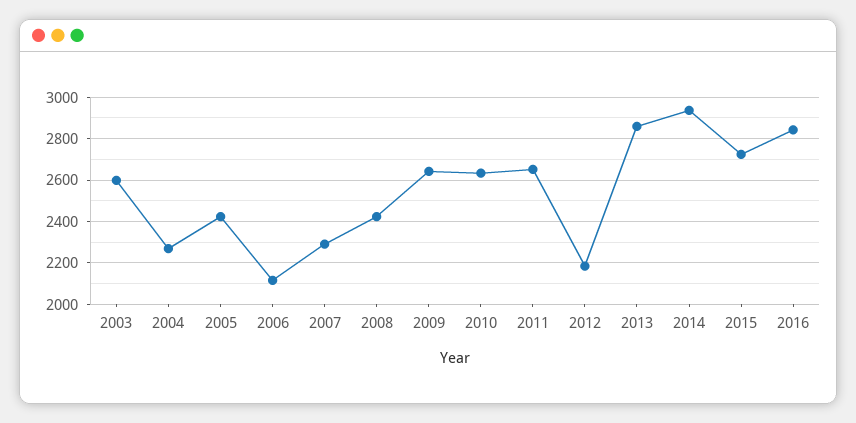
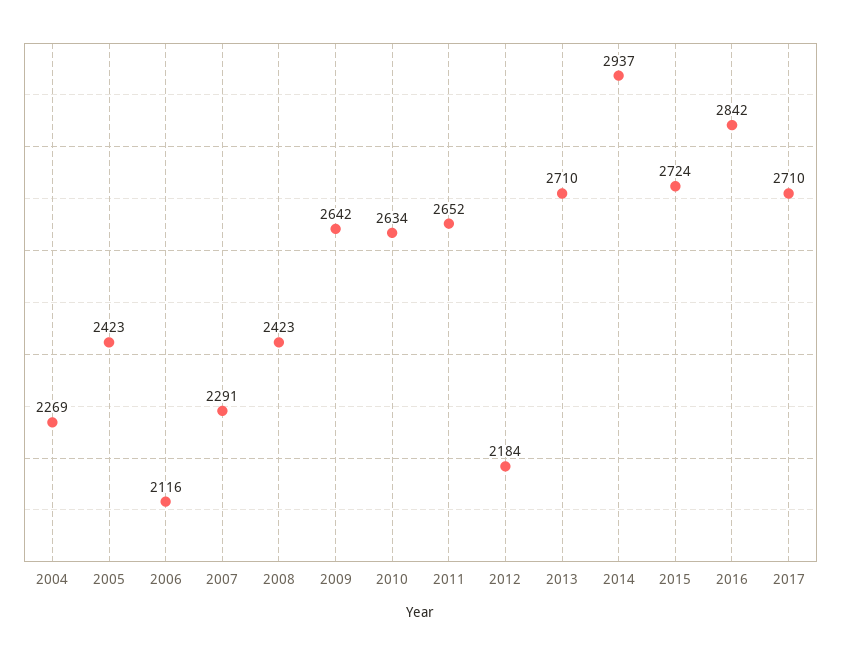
2003: 2600 -> none
2013: 2850 -> 2710
2017: none -> 2710

